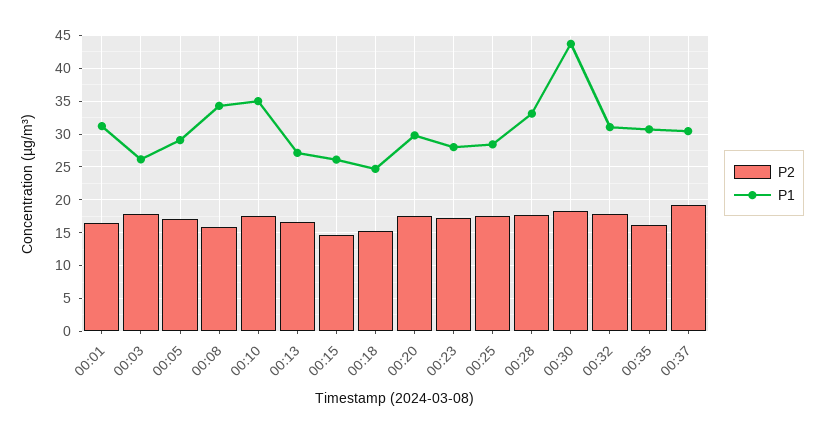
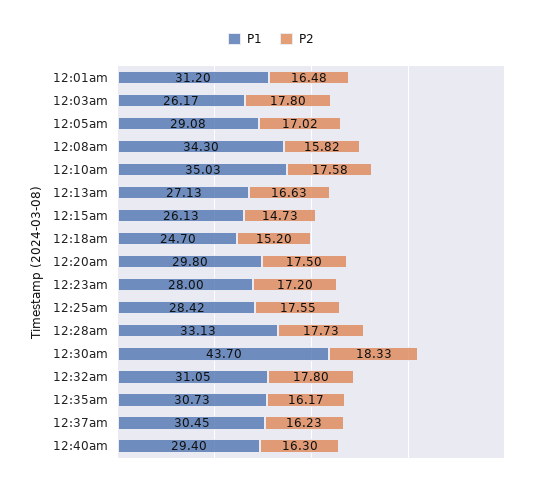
P2, 00:37: 19 -> 16.23
P1, 12:40am: none -> 29.4
P2, 12:40am: none -> 16.3

